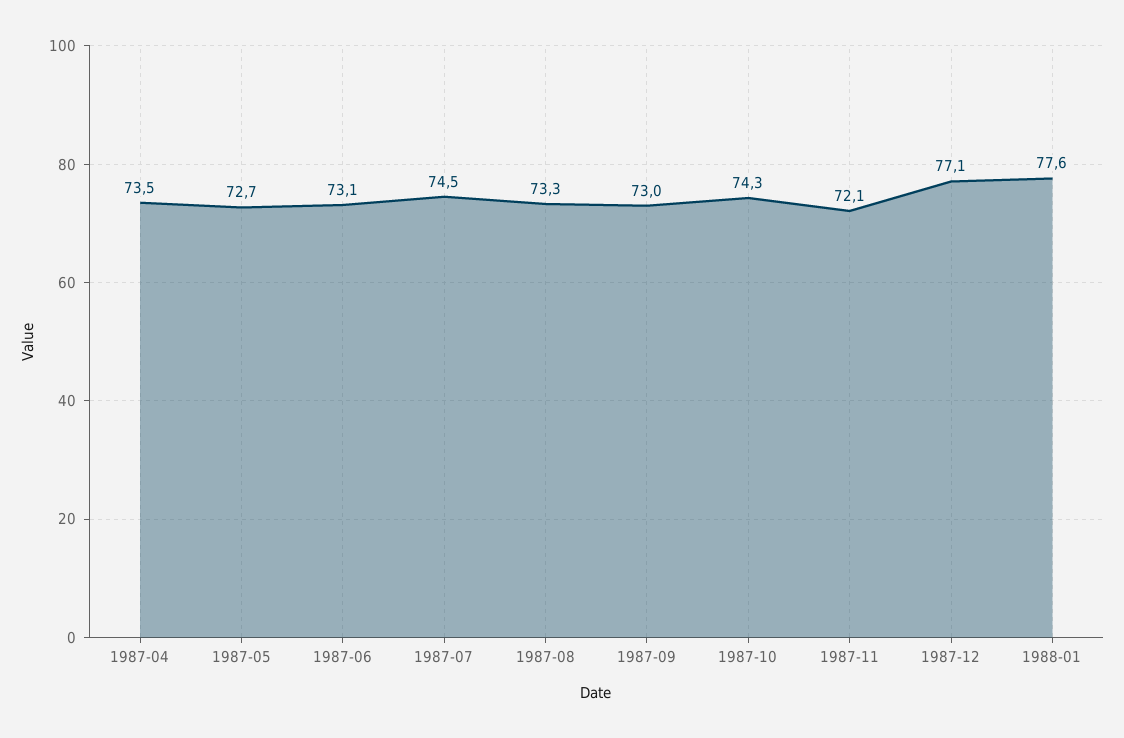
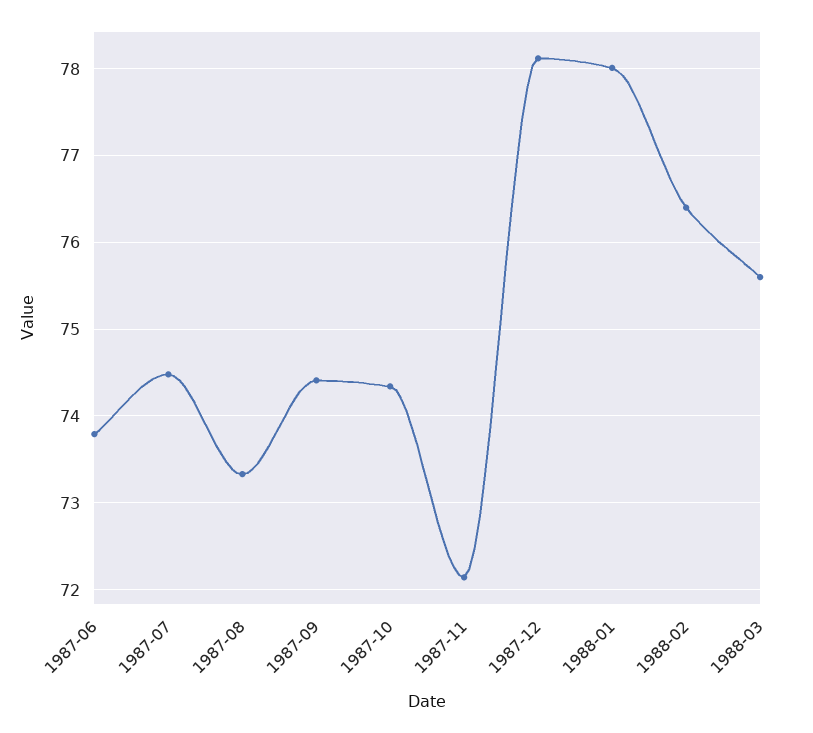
1987-04: 73.5 -> none
1987-05: 72.7 -> none
1987-06: 73.1 -> 73.8
1987-09: 73 -> 74.4
1987-12: 77.1 -> 78.1
1988-01: 77.6 -> 78
1988-02: none -> 76.4
1988-03: none -> 75.6

